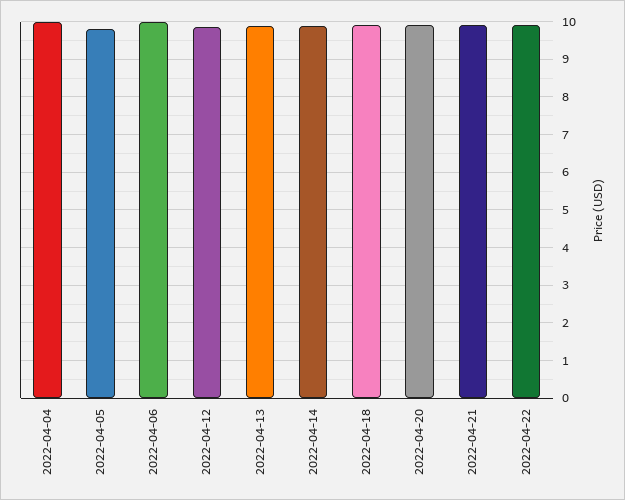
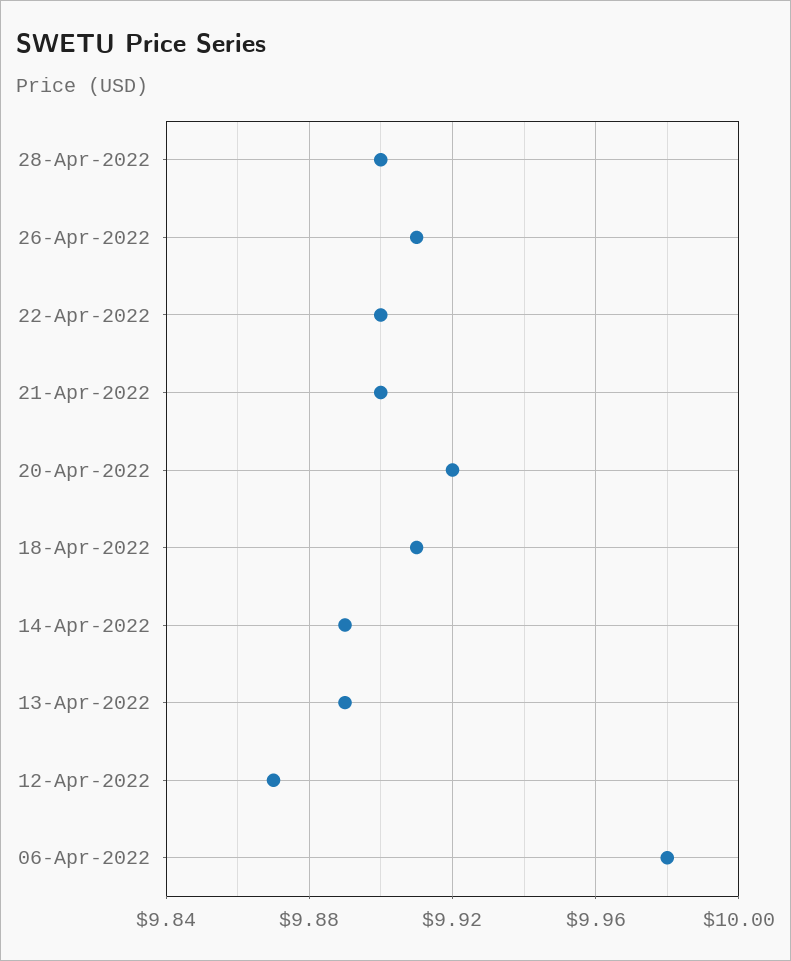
2022-04-04: 10 -> none
2022-04-05: 9.8 -> none
28-Apr-2022: none -> 9.9
26-Apr-2022: none -> 9.91

